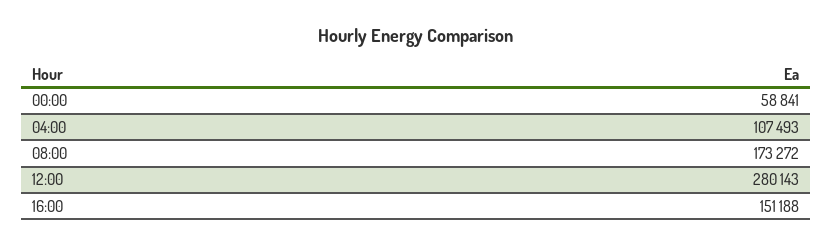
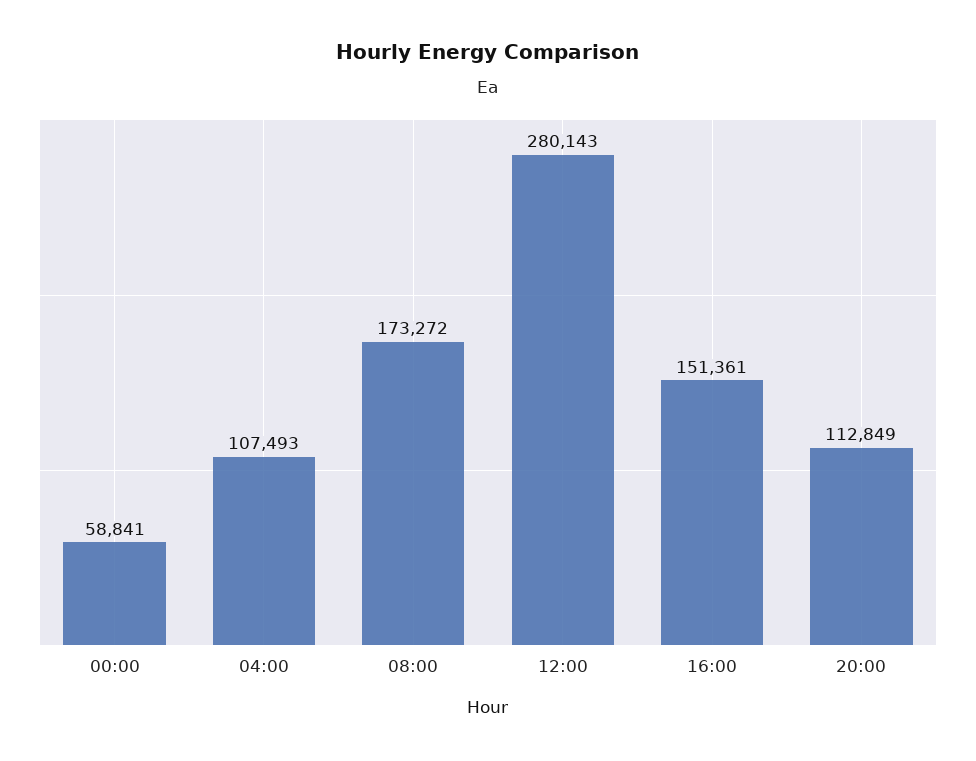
16:00: 151188 -> 151361
20:00: none -> 112849

